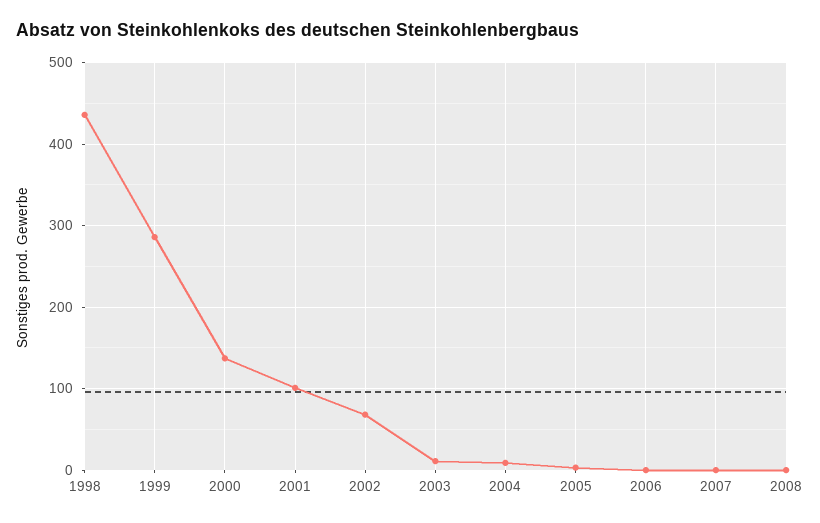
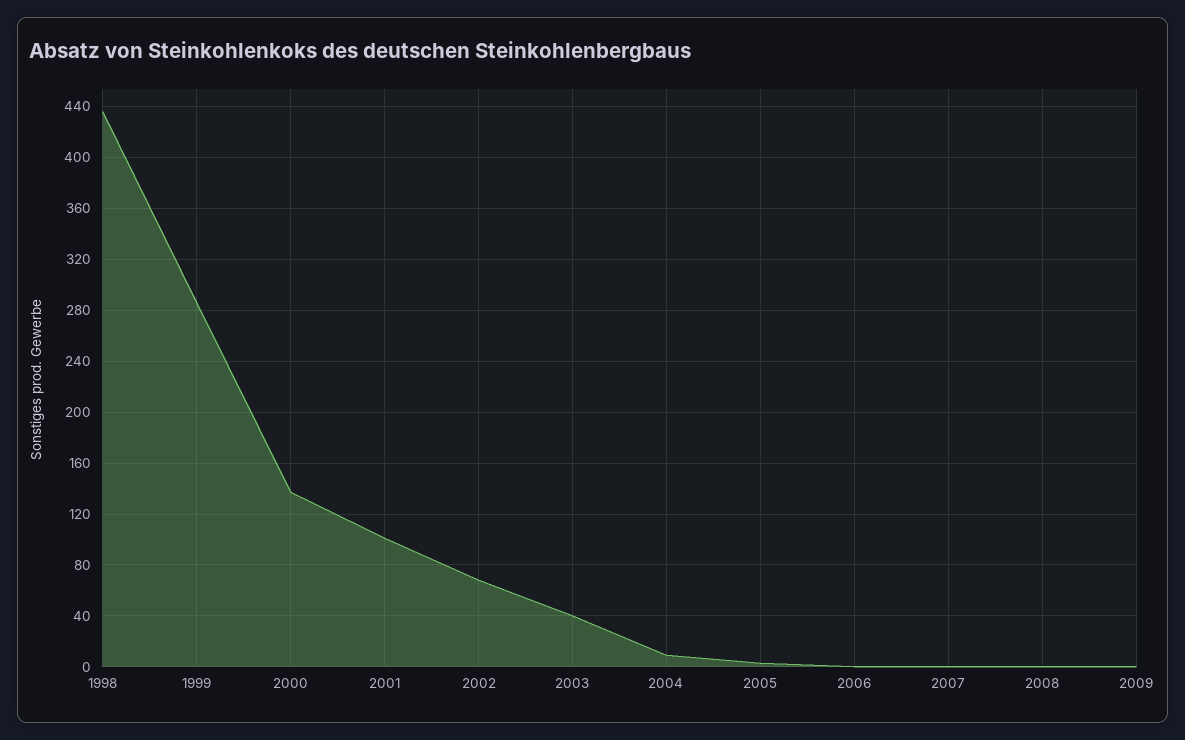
2003: 10 -> 40
2009: none -> 0

